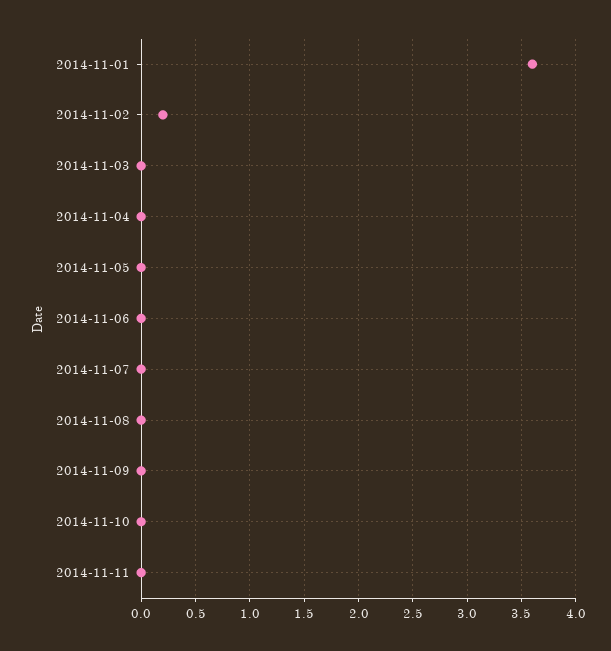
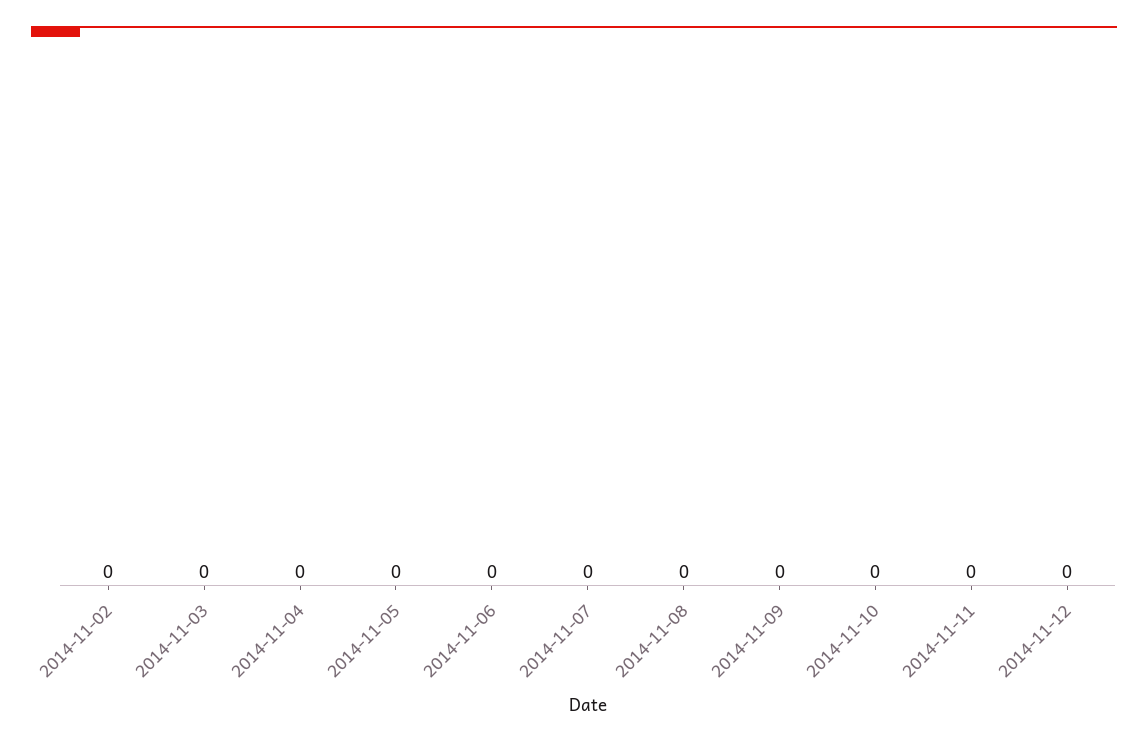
2014-11-01: 3.6 -> none
2014-11-02: 0.2 -> 0
2014-11-12: none -> 0

